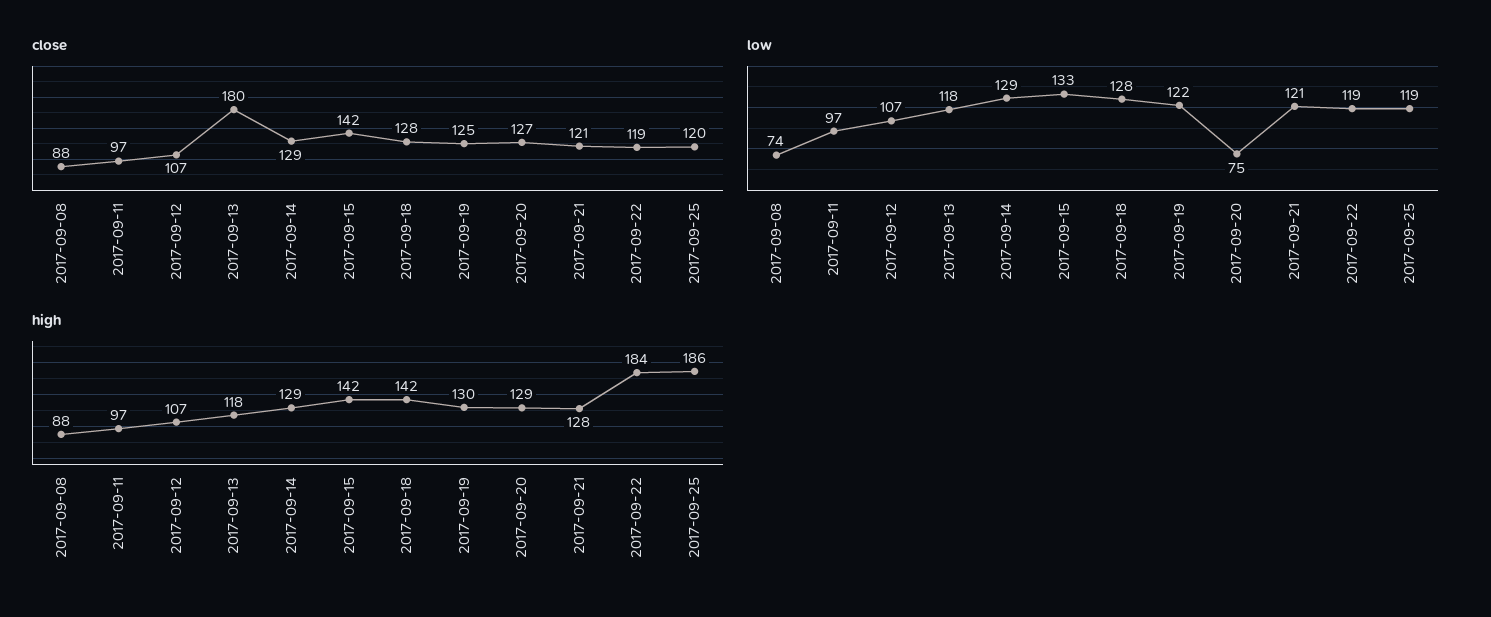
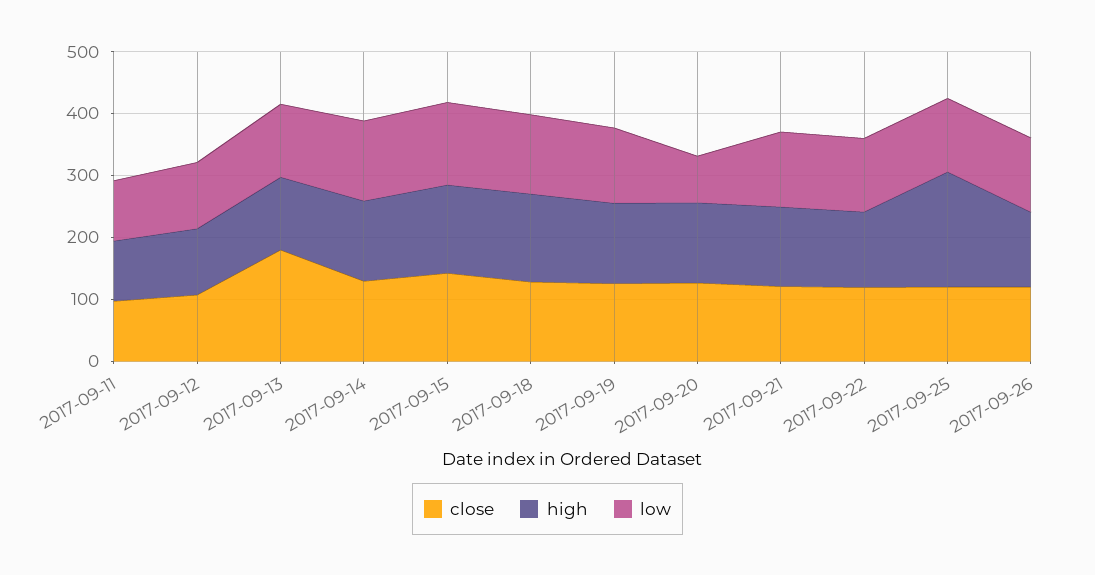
close, 2017-09-08: 88 -> none
low, 2017-09-08: 74 -> none
high, 2017-09-08: 88 -> none
high, 2017-09-22: 184 -> 120
close, 2017-09-26: none -> 120
high, 2017-09-26: none -> 120
low, 2017-09-26: none -> 120

